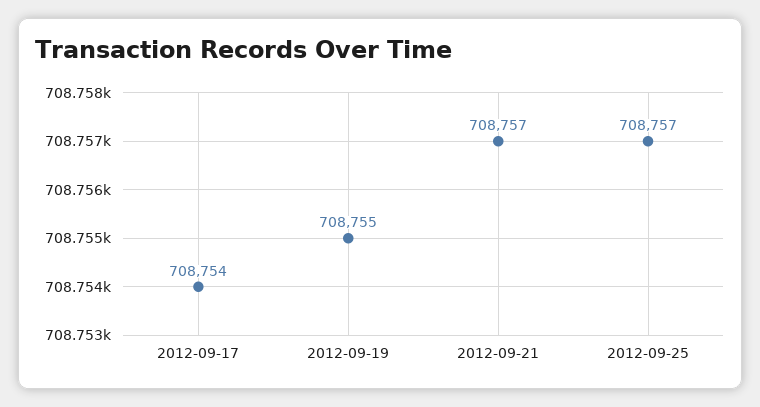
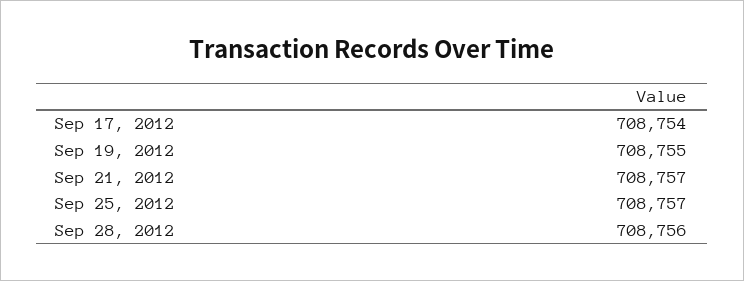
Sep 28, 2012: none -> 708756

